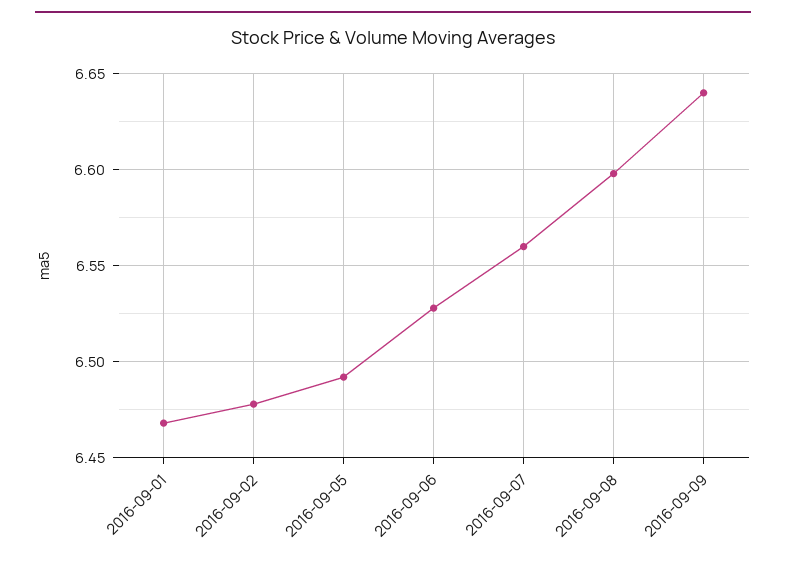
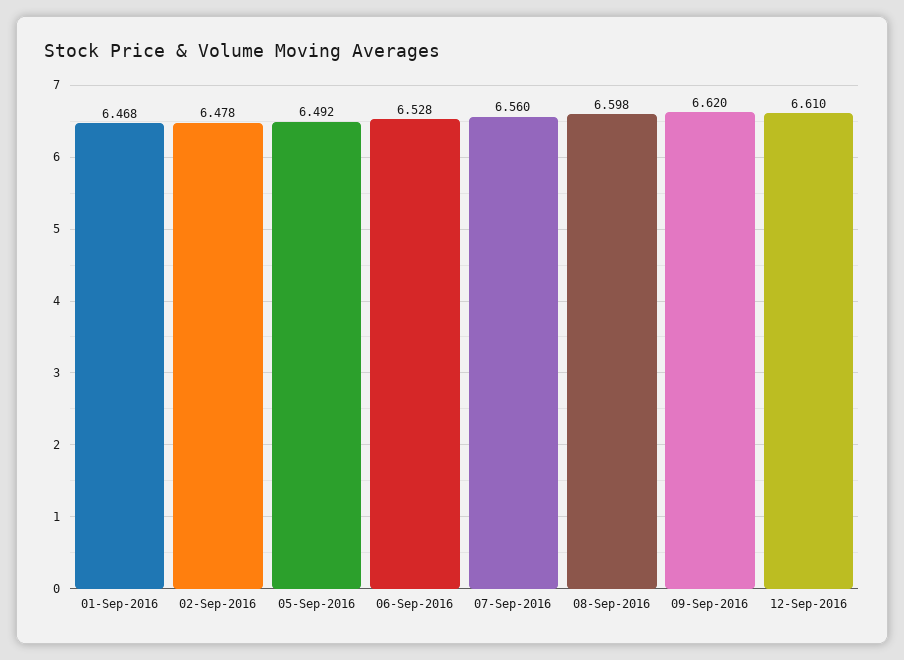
2016-09-09: 6.64 -> 6.62
12-Sep-2016: none -> 6.61

